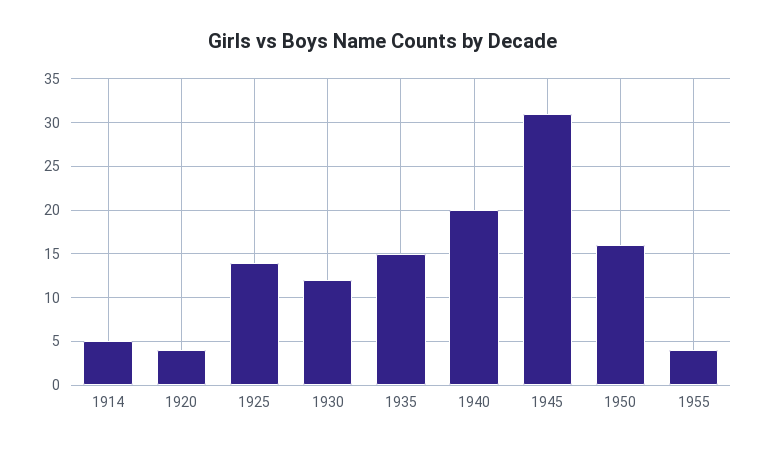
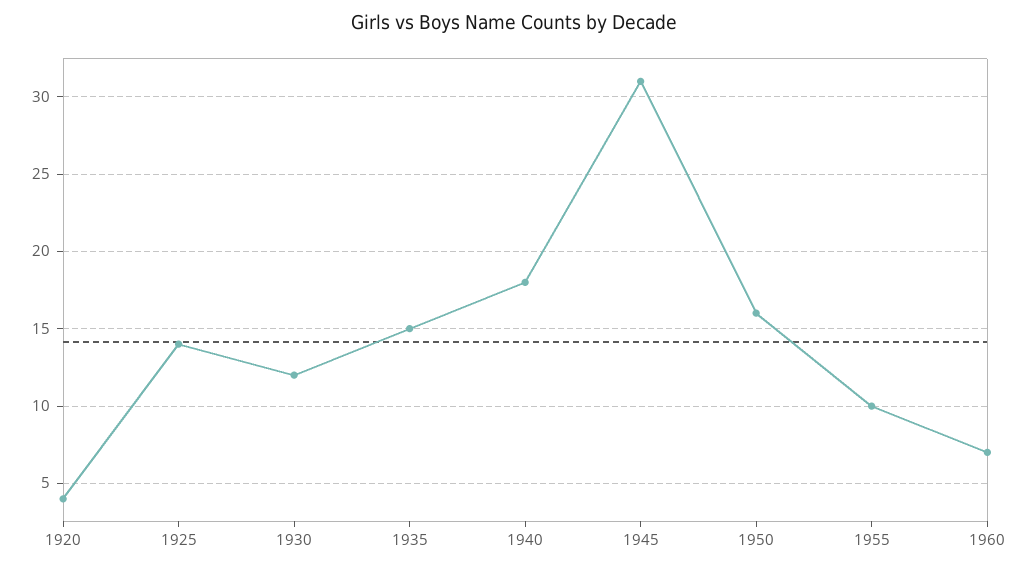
1914: 5 -> none
1940: 20 -> 18
1955: 4 -> 10
1960: none -> 7

